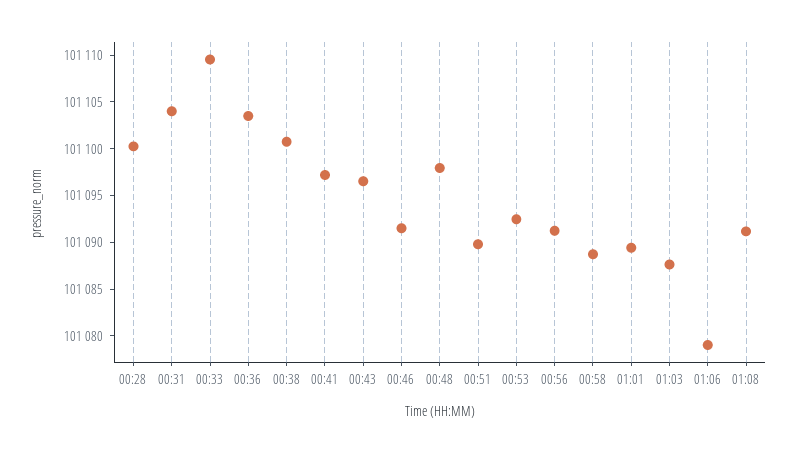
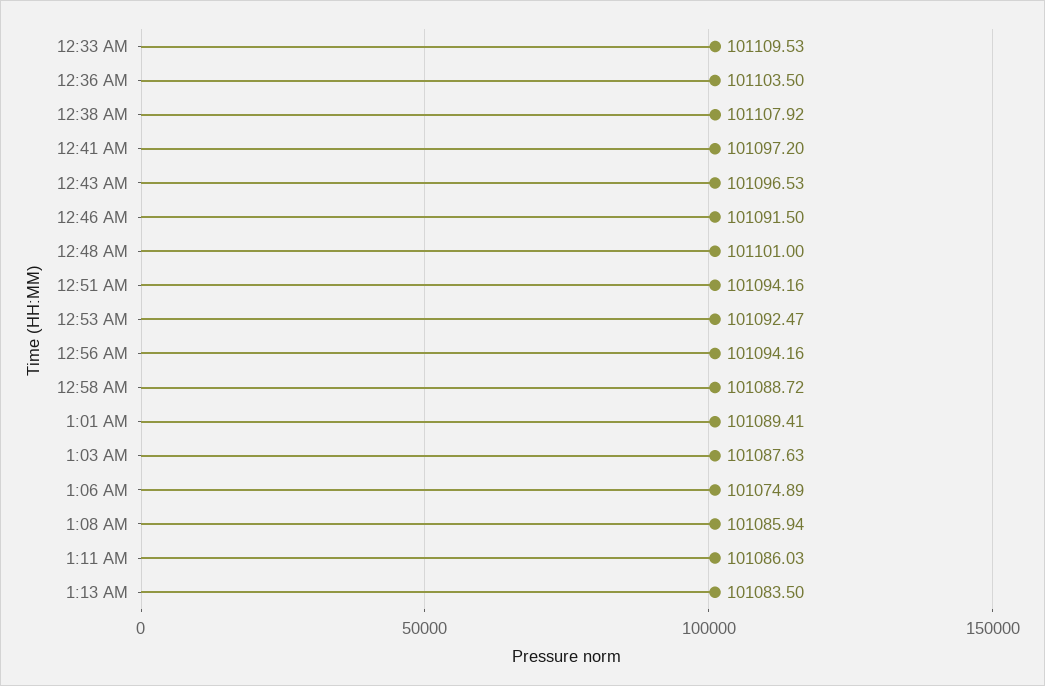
00:28: 101100 -> none
00:31: 101104 -> none
00:38: 101101 -> 101107.92
00:48: 101098 -> 101101
00:51: 101090 -> 101094.16
00:56: 101091 -> 101094.16
01:06: 101079 -> 101074.89
01:08: 101091 -> 101085.94
1:11 AM: none -> 101086.03
1:13 AM: none -> 101083.5

